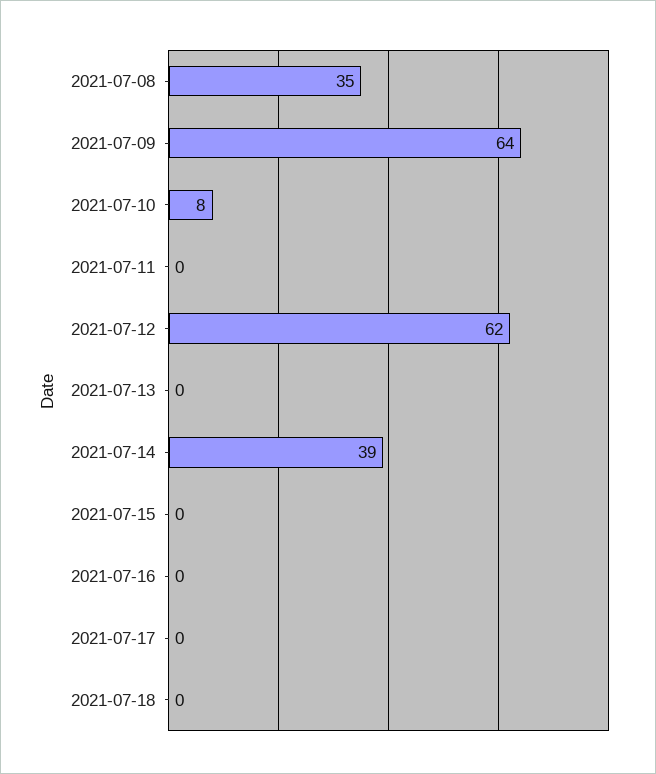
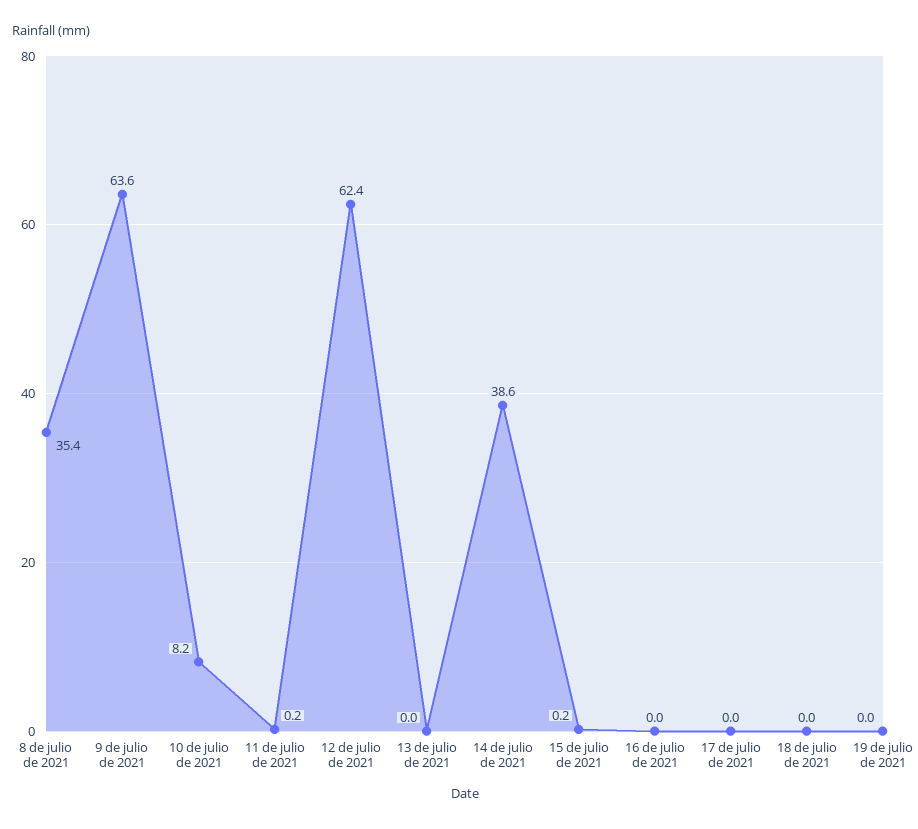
19 de julio de 2021: none -> 0

